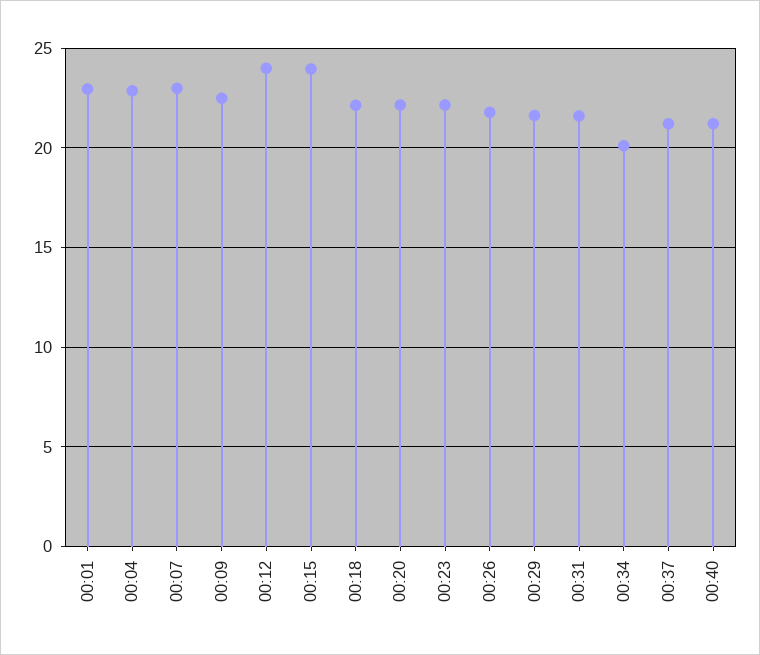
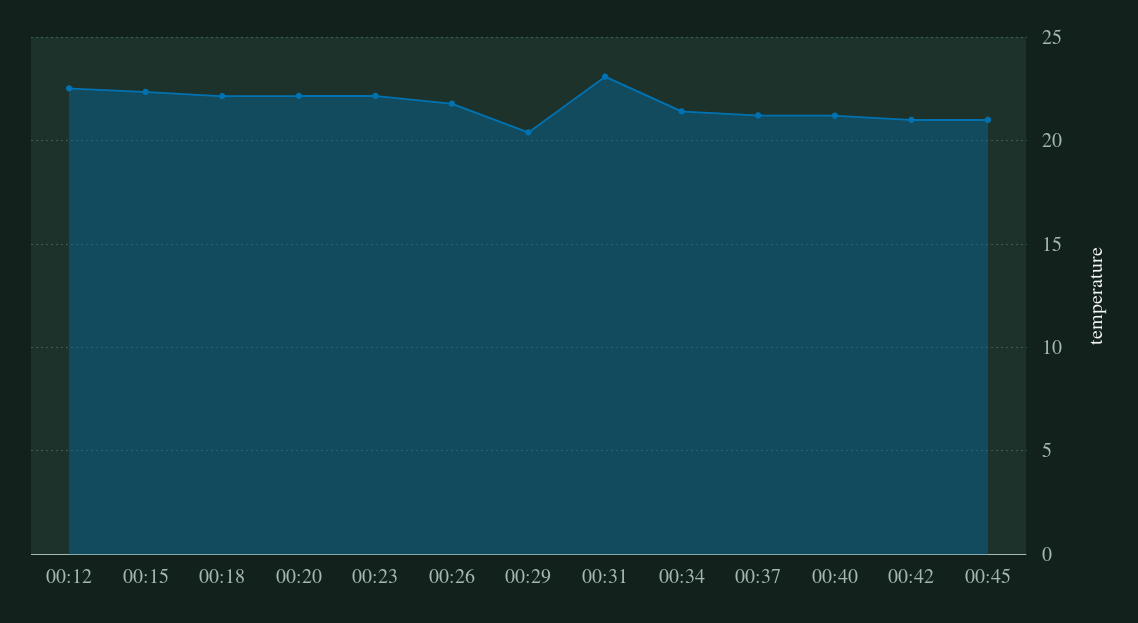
00:01: 23 -> none
00:04: 23 -> none
00:07: 23 -> none
00:09: 22.5 -> none
00:12: 24 -> 22.5
00:15: 24 -> 22.5
00:29: 21.5 -> 20.5
00:31: 21.5 -> 23
00:34: 20 -> 21.5
00:42: none -> 21
00:45: none -> 21

